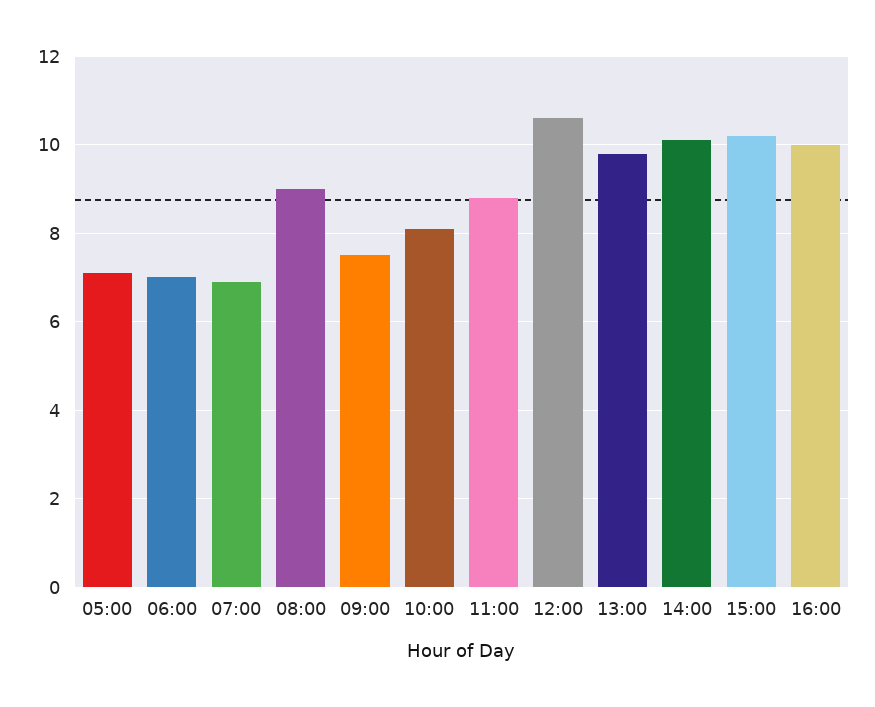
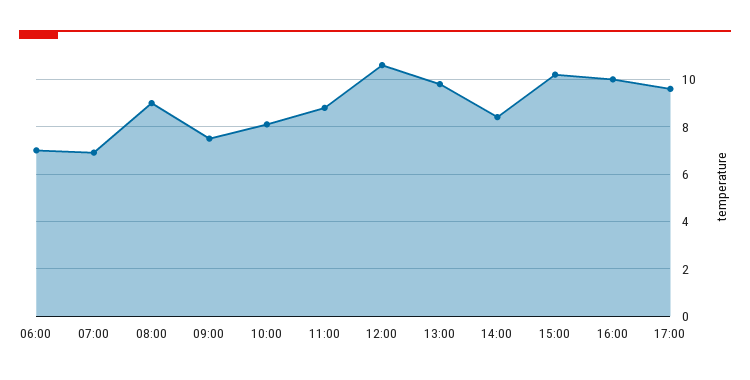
05:00: 7 -> none
14:00: 10 -> 8.5
17:00: none -> 9.5

